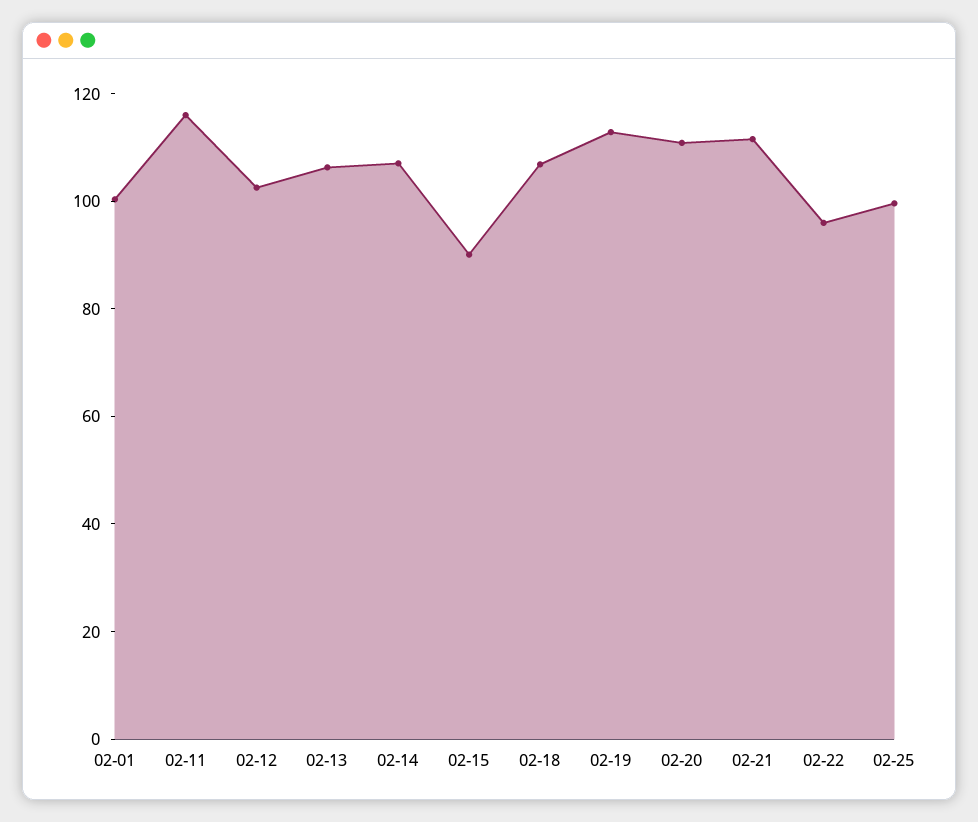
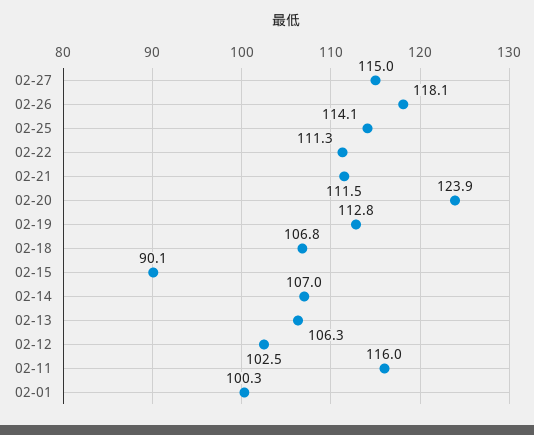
02-20: 110 -> 123.9
02-22: 95 -> 111.3
02-25: 100 -> 114.1
02-27: none -> 115
02-26: none -> 118.1

